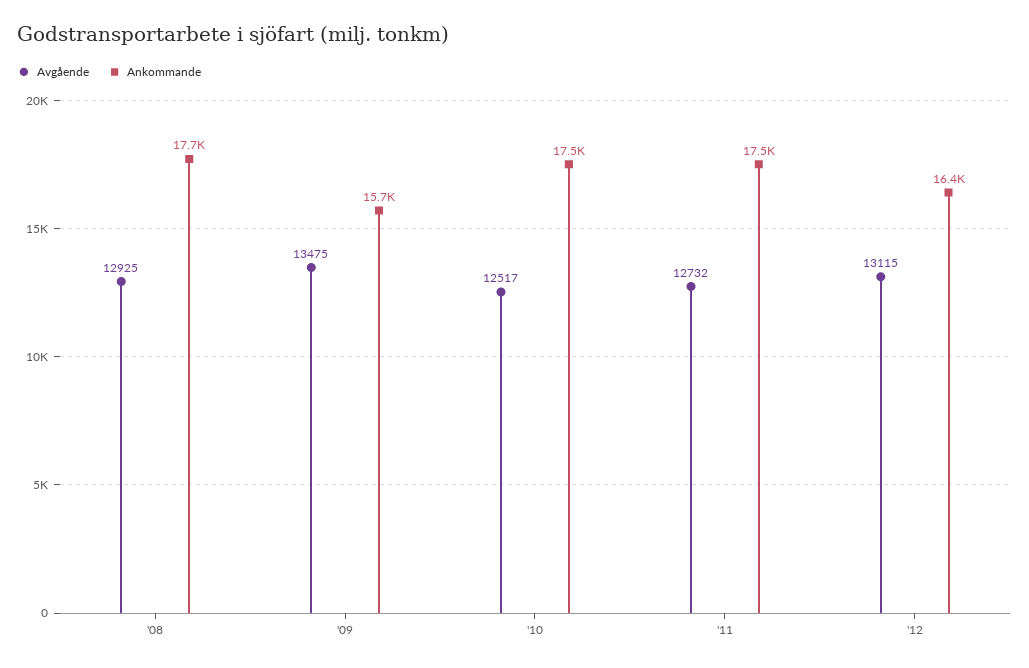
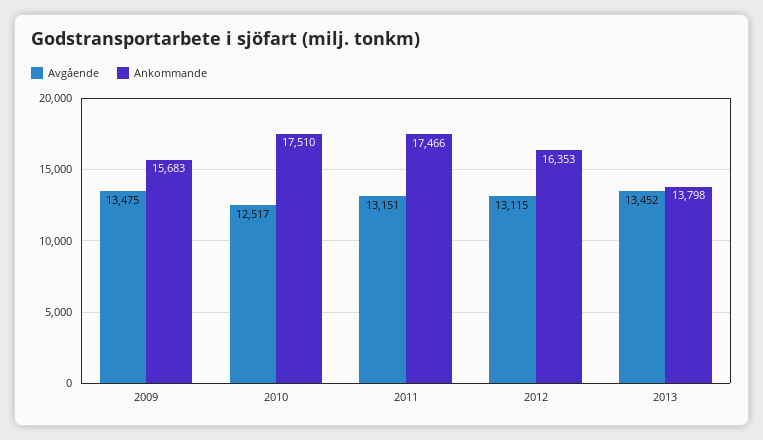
Avgående, '08: 12925 -> none
Ankommande, '08: 17700 -> none
Avgående, '11: 12732 -> 13151
Avgående, 2013: none -> 13452
Ankommande, 2013: none -> 13798

